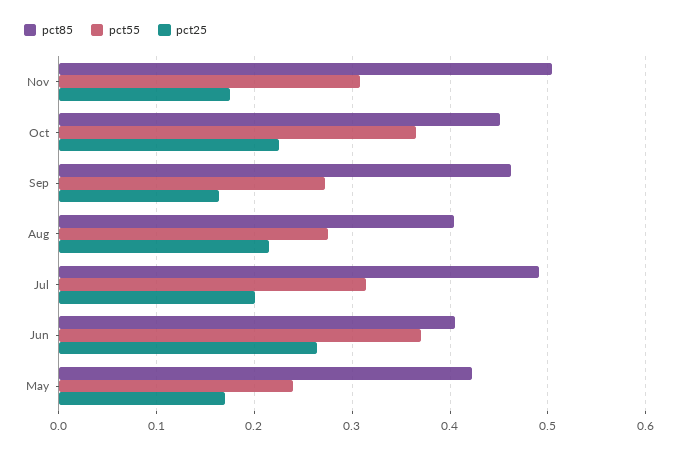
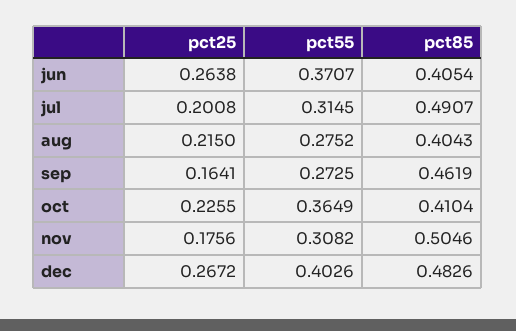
pct85, Oct: 0.45 -> 0.4104
pct85, May: 0.42 -> none
pct55, May: 0.24 -> none
pct25, May: 0.17 -> none
pct25, dec: none -> 0.2672
pct55, dec: none -> 0.4026
pct85, dec: none -> 0.4826

